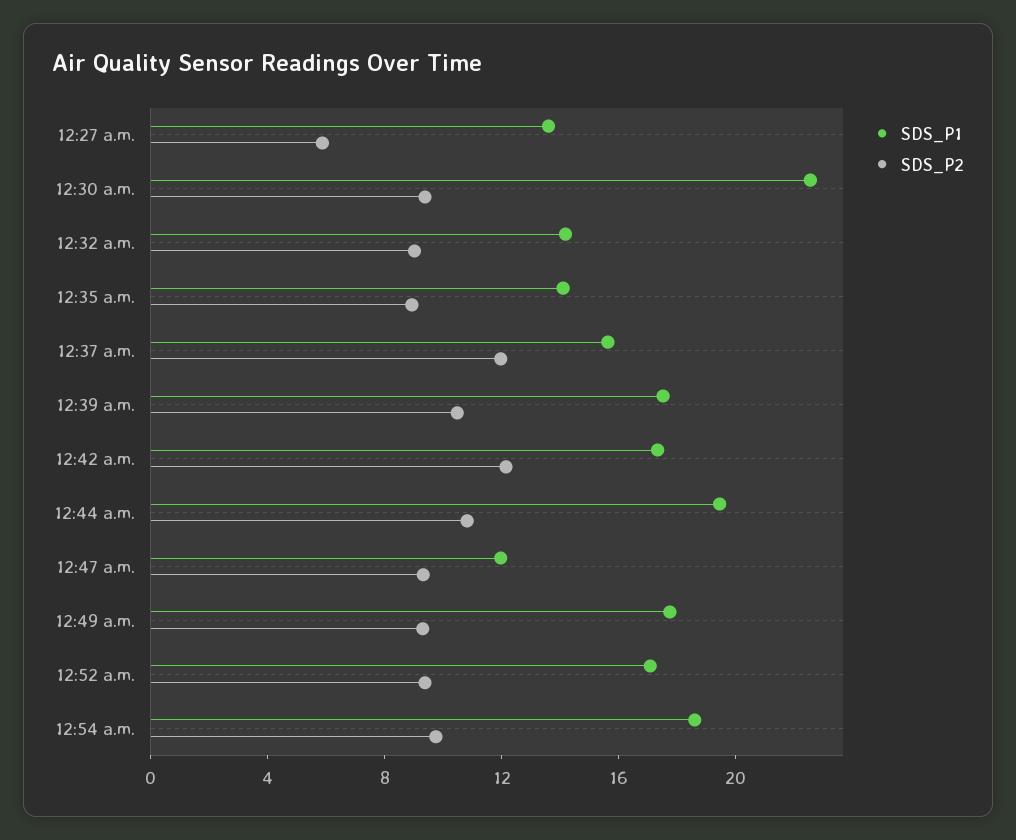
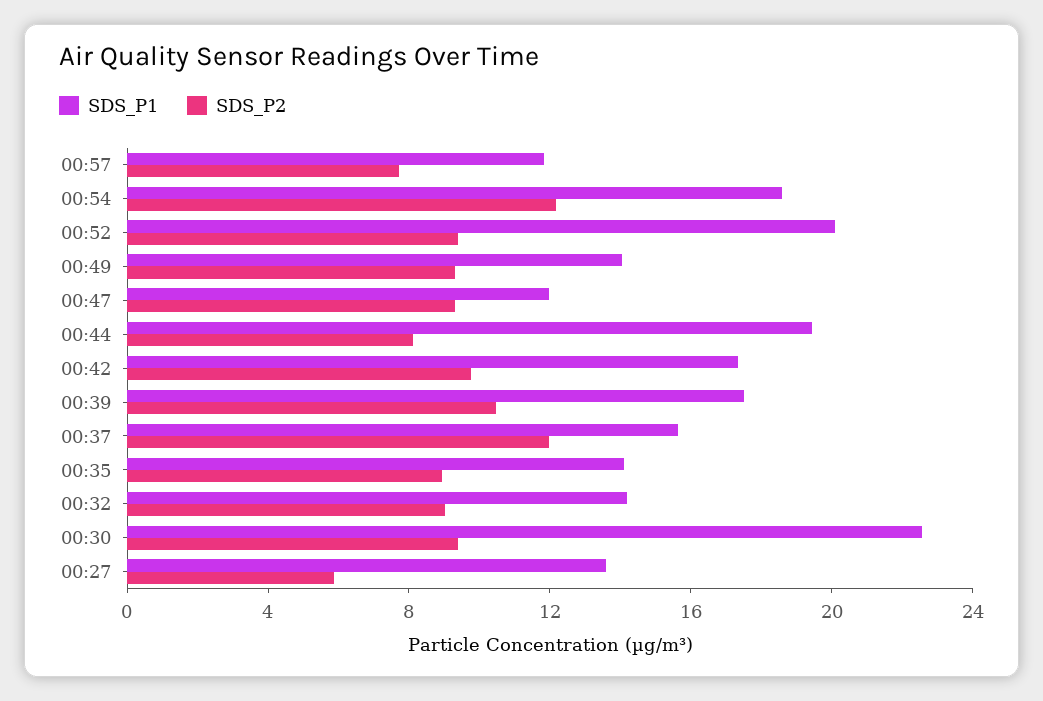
SDS_P2, 12:42 a.m.: 12 -> 10
SDS_P2, 12:44 a.m.: 11 -> 8
SDS_P1, 12:49 a.m.: 18 -> 14
SDS_P1, 12:52 a.m.: 17 -> 20
SDS_P2, 12:54 a.m.: 10 -> 12
SDS_P1, 00:57: none -> 12
SDS_P2, 00:57: none -> 8

